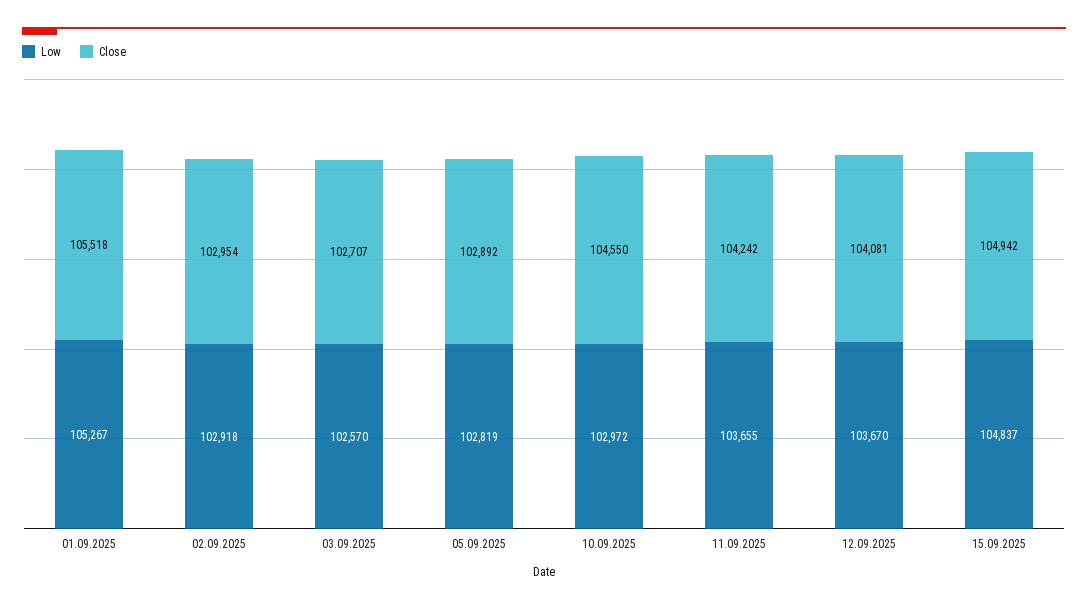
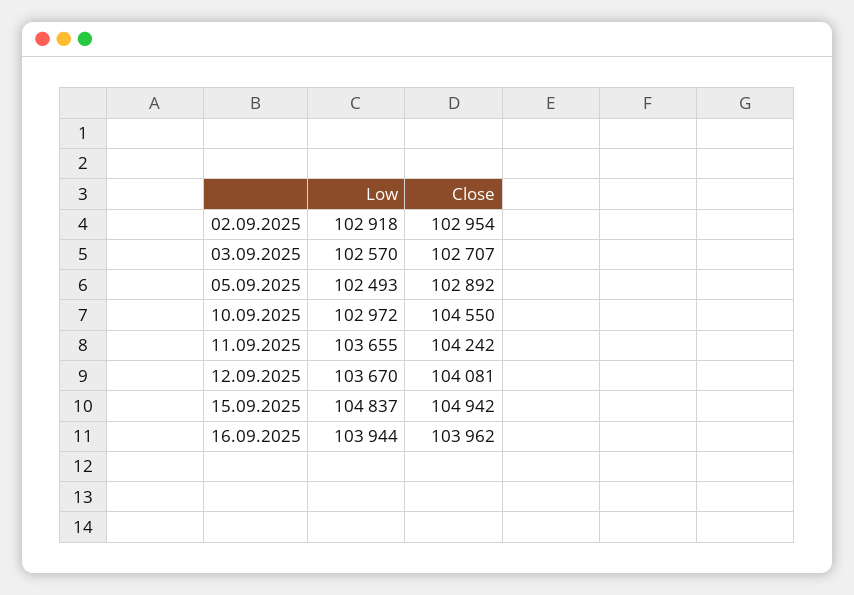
Low, 01.09.2025: 105267 -> none
Close, 01.09.2025: 105518 -> none
Low, 05.09.2025: 102819 -> 102493
Low, 16.09.2025: none -> 103944
Close, 16.09.2025: none -> 103962

